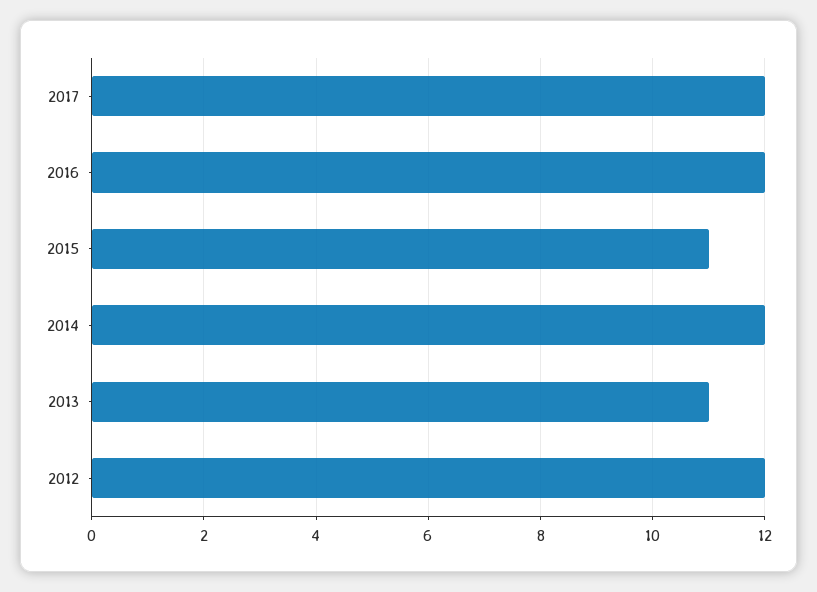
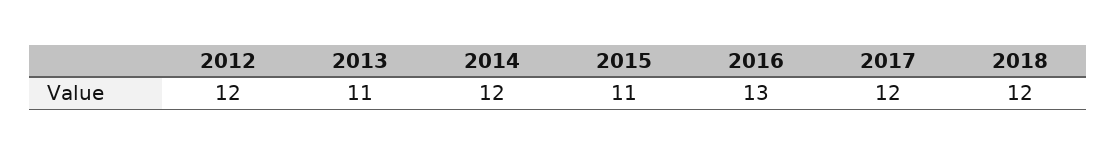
2016: 12 -> 13
2018: none -> 12

